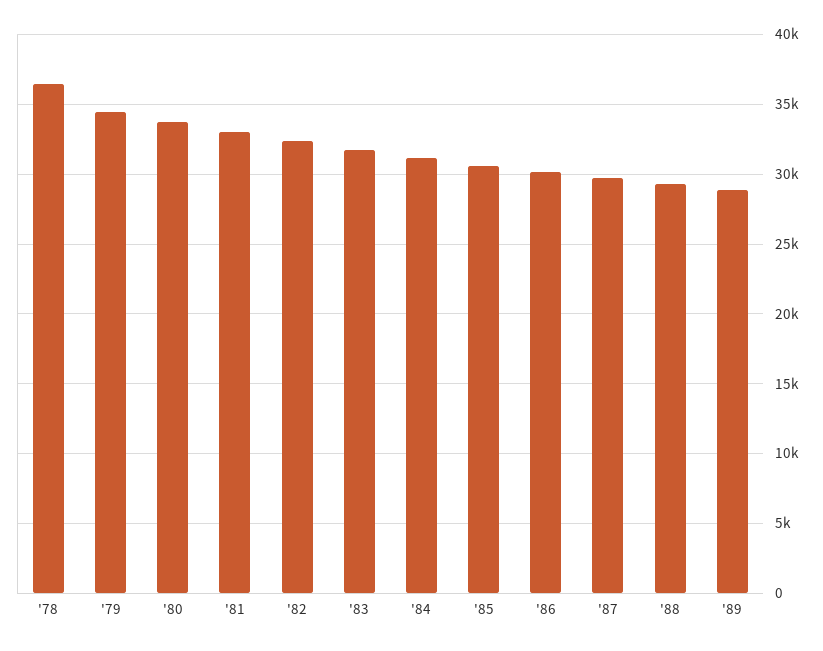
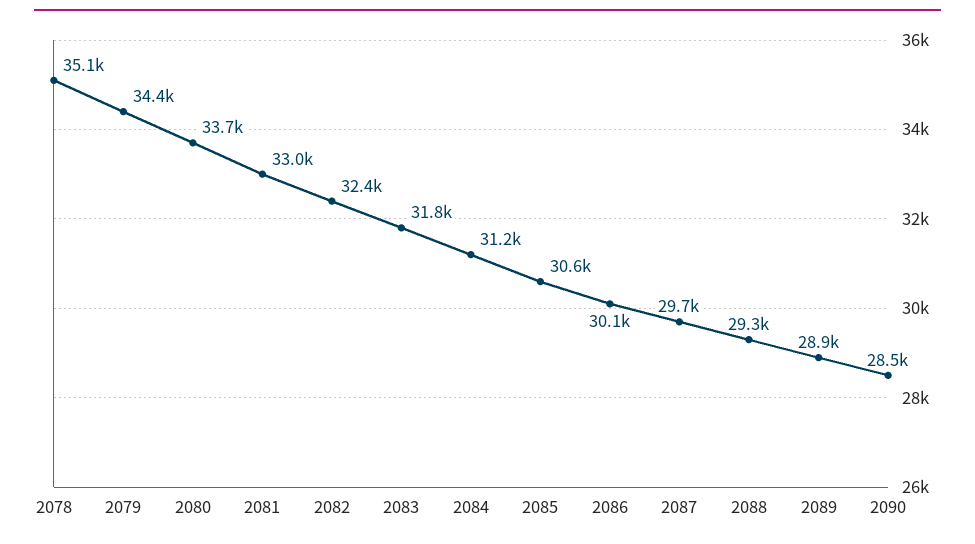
'78: 36500 -> 35100
2090: none -> 28500

